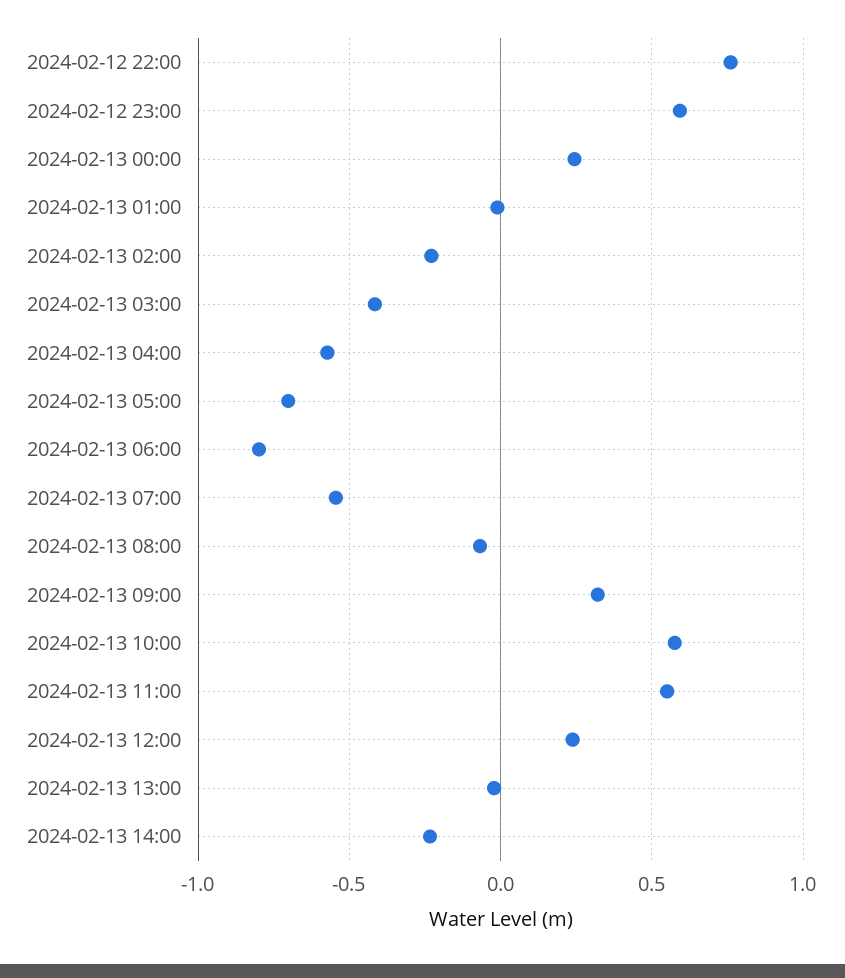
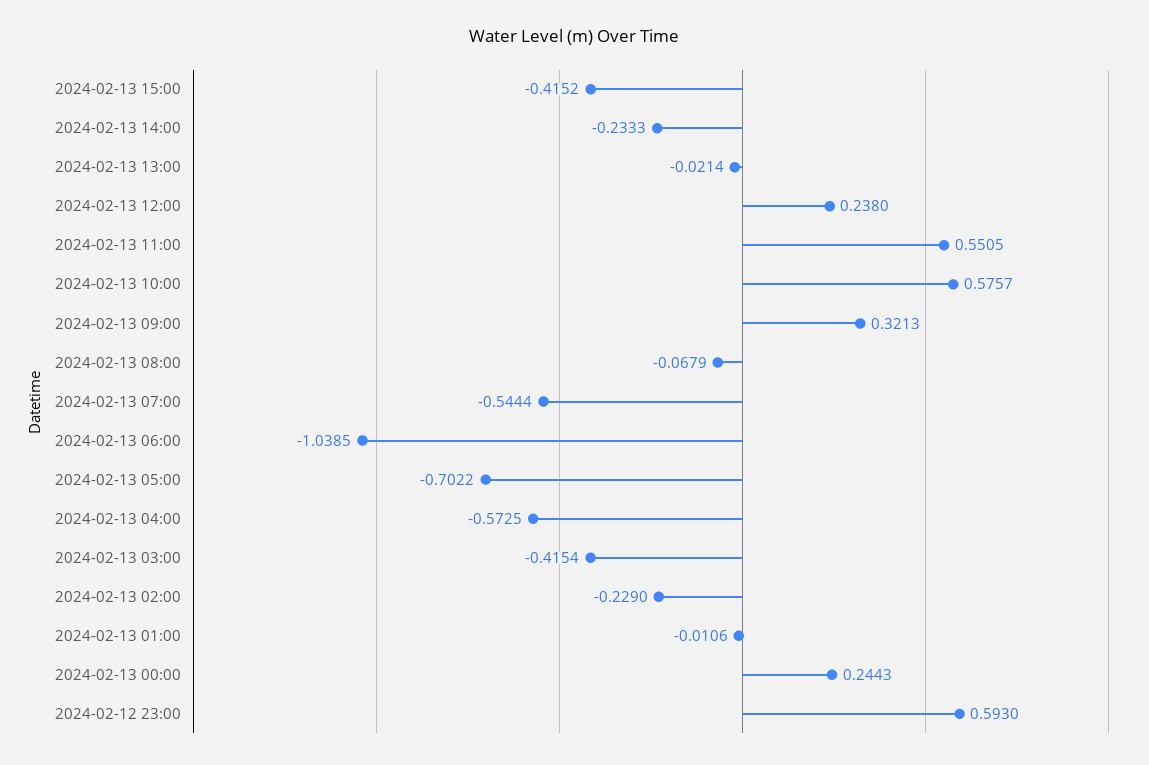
2024-02-12 22:00: 0.75 -> none
2024-02-13 06:00: -0.8 -> -1.0385
2024-02-13 15:00: none -> -0.4152

